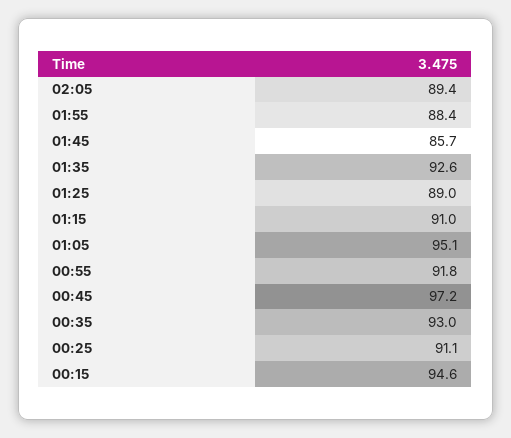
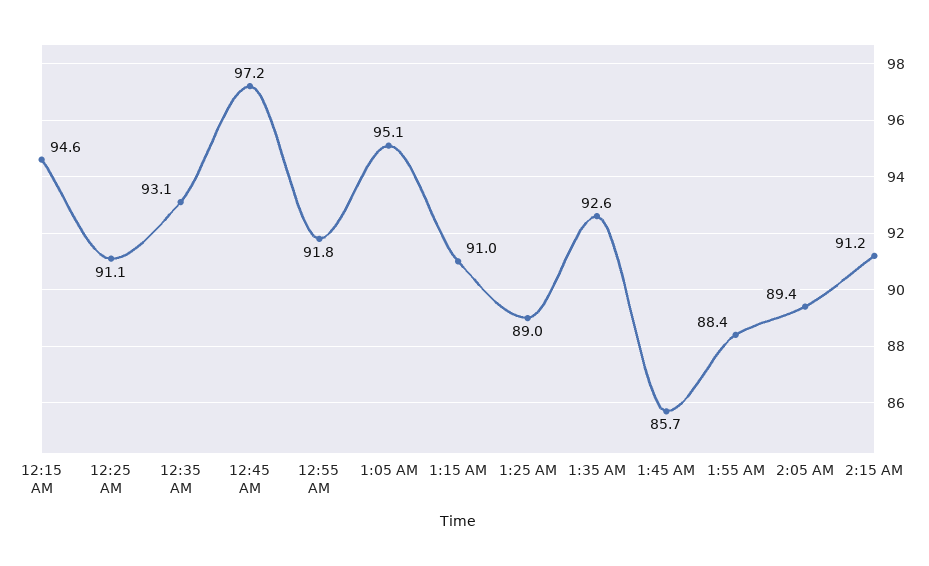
00:35: 93 -> 93.1
2:15 AM: none -> 91.2

